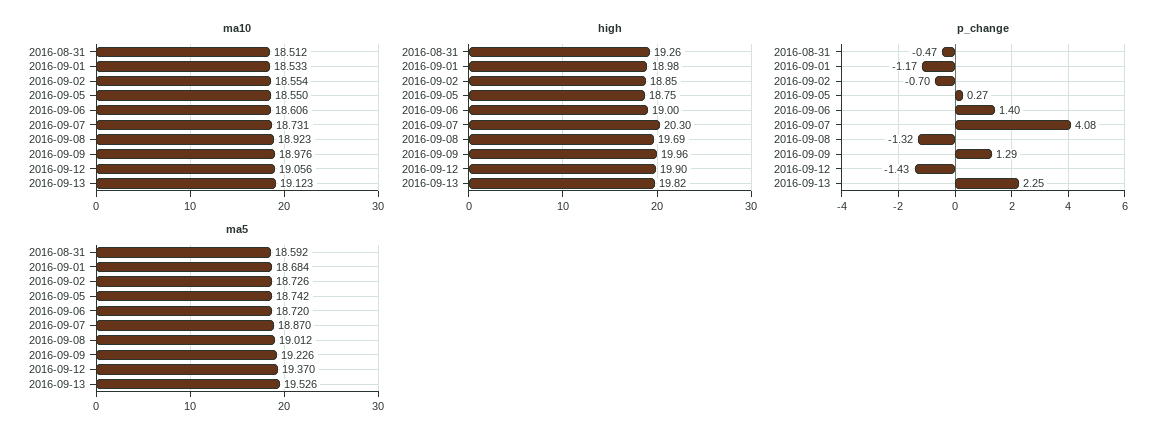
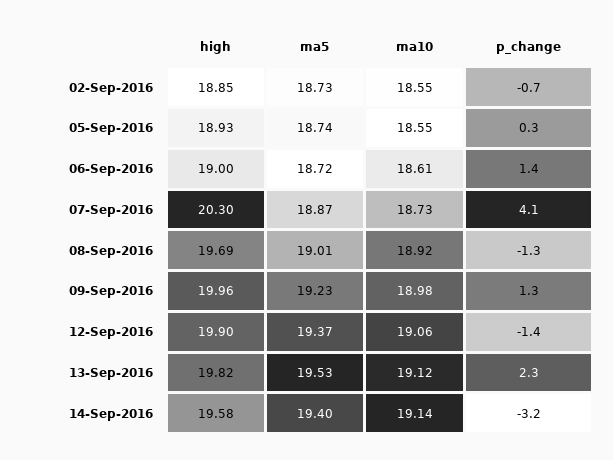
ma10, 2016-08-31: 18.512 -> none
ma10, 2016-09-01: 18.533 -> none
high, 2016-08-31: 19.26 -> none
high, 2016-09-01: 18.98 -> none
high, 2016-09-05: 18.75 -> 18.93
p_change, 2016-08-31: -0.47 -> none
p_change, 2016-09-01: -1.17 -> none
ma5, 2016-08-31: 18.592 -> none
ma5, 2016-09-01: 18.684 -> none
high, 14-Sep-2016: none -> 19.58
ma5, 14-Sep-2016: none -> 19.4
ma10, 14-Sep-2016: none -> 19.14
p_change, 14-Sep-2016: none -> -3.2

